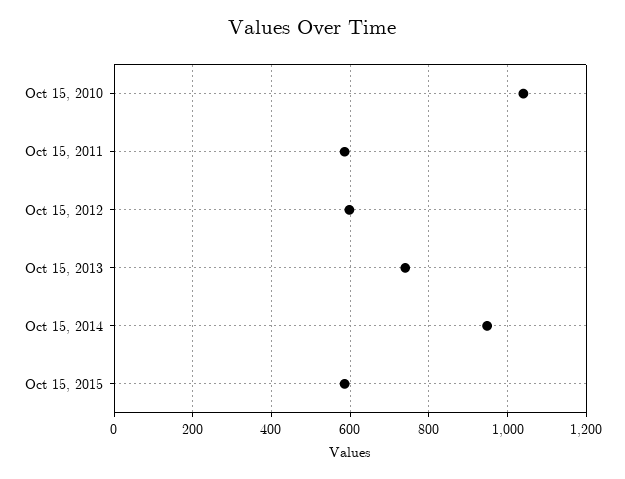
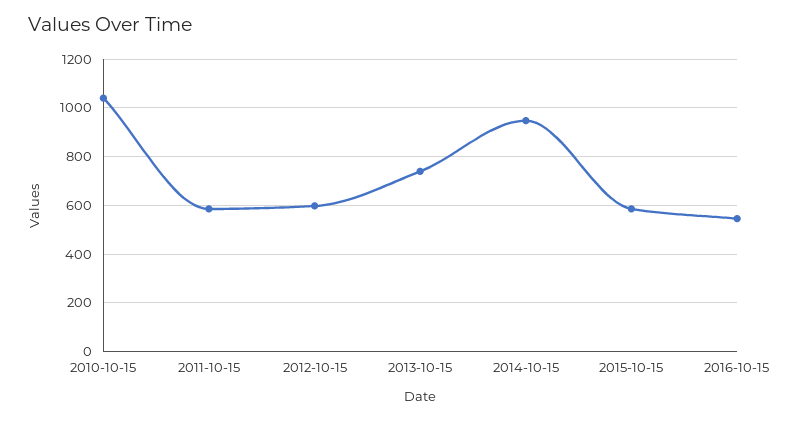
2016-10-15: none -> 550

